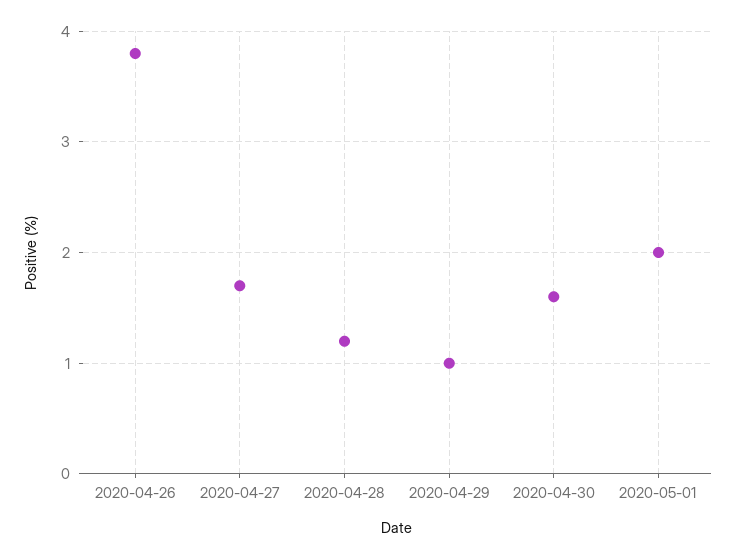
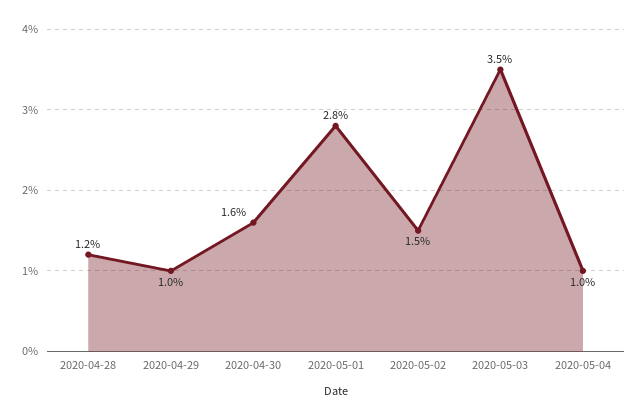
2020-04-26: 3.8 -> none
2020-04-27: 1.7 -> none
2020-05-01: 2 -> 2.8
2020-05-02: none -> 1.5
2020-05-03: none -> 3.5
2020-05-04: none -> 1

